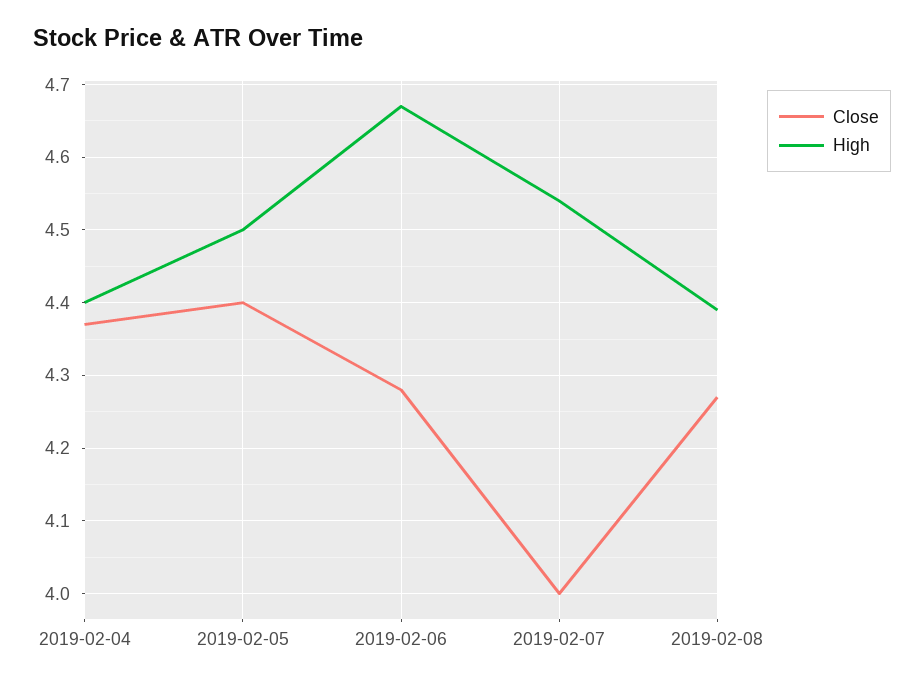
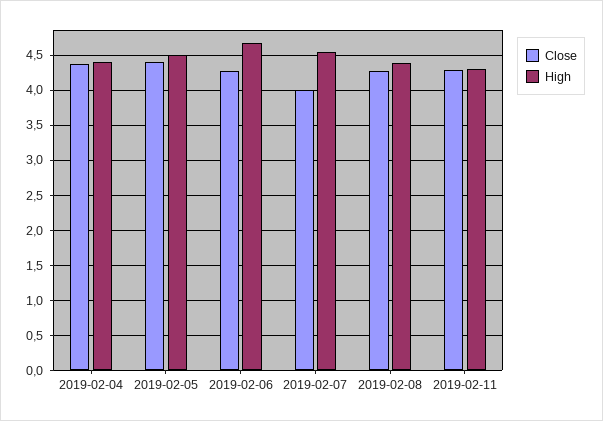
Close, 2019-02-11: none -> 4.3
High, 2019-02-11: none -> 4.3

